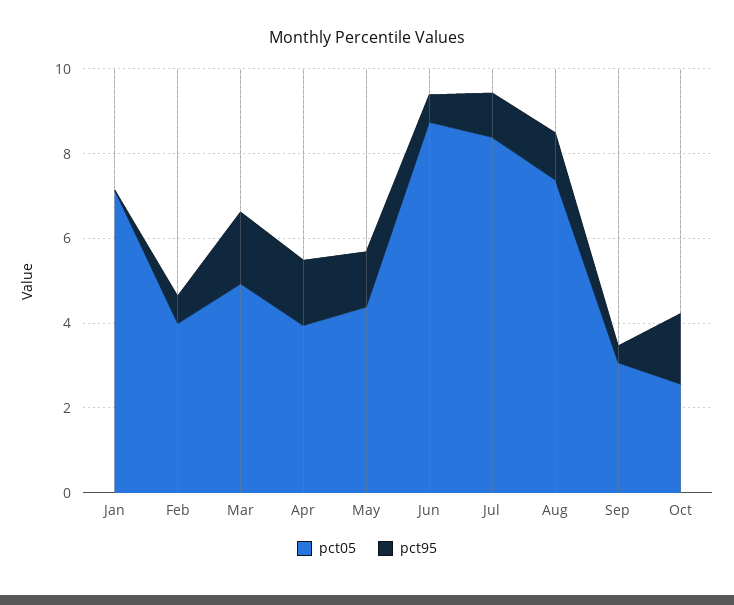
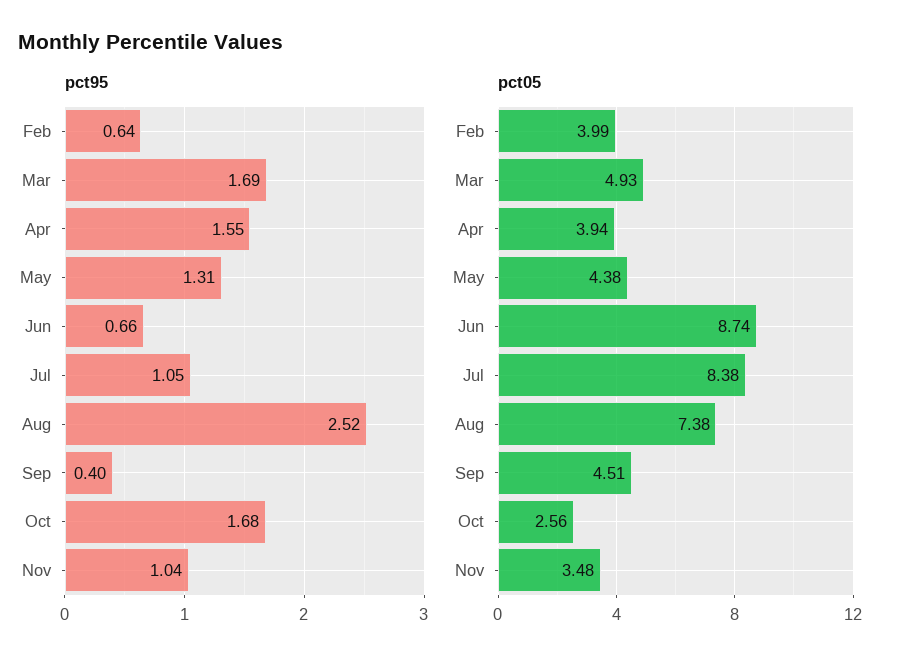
pct05, Jan: 7 -> none
pct95, Jan: 0 -> none
pct95, Aug: 1 -> 2.52
pct05, Sep: 3 -> 4.51
pct95, Nov: none -> 1.04
pct05, Nov: none -> 3.48

